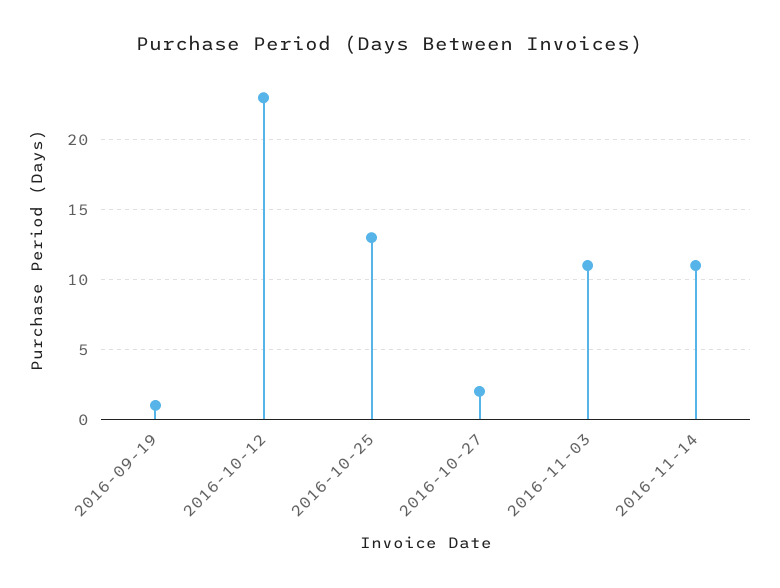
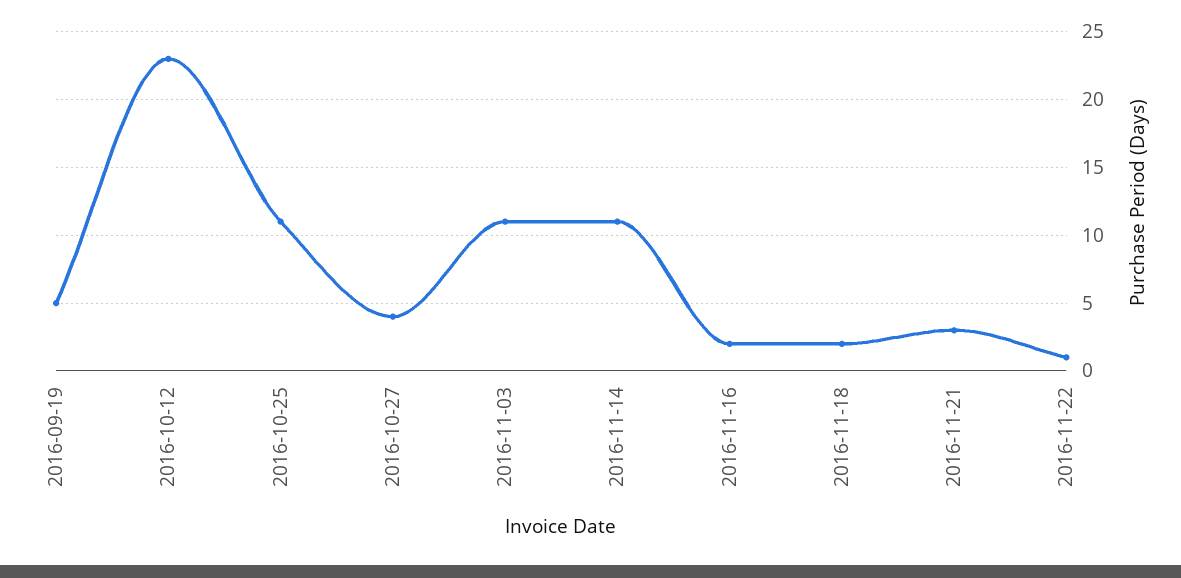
2016-09-19: 1 -> 5
2016-10-25: 13 -> 11
2016-10-27: 2 -> 4
2016-11-16: none -> 2
2016-11-18: none -> 2
2016-11-21: none -> 3
2016-11-22: none -> 1

